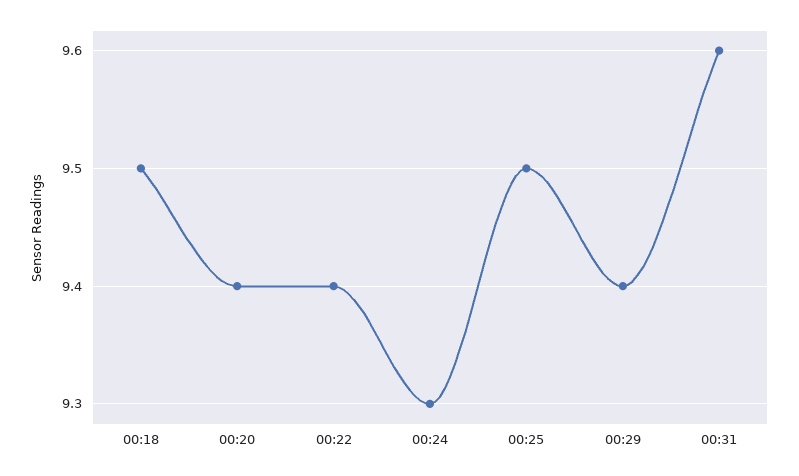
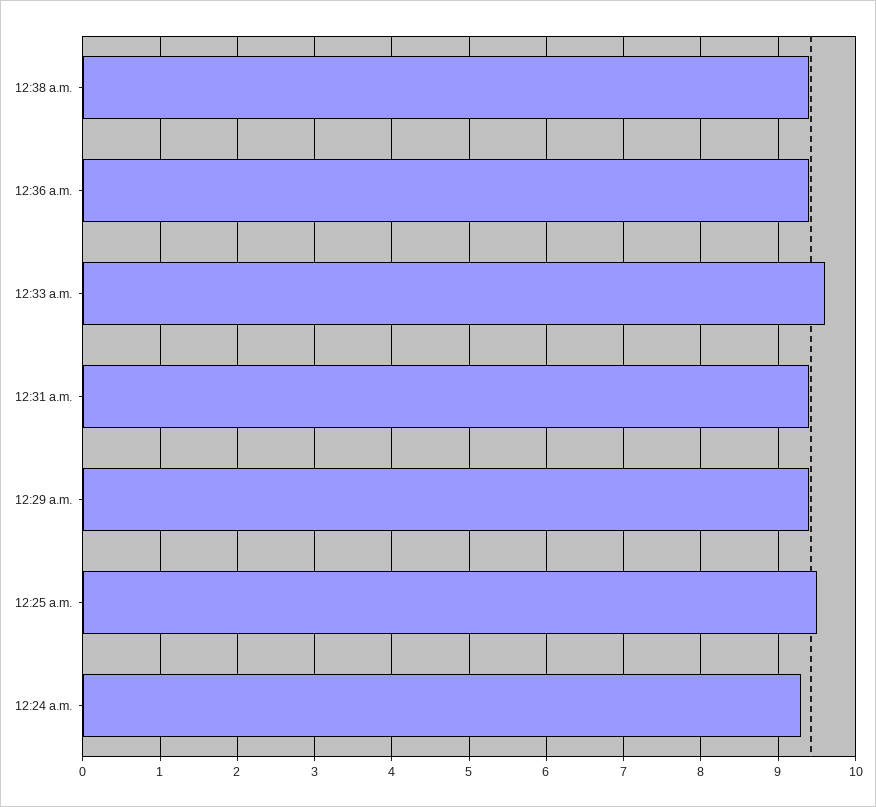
00:18: 9.5 -> none
00:20: 9.4 -> none
00:22: 9.4 -> none
00:31: 9.6 -> 9.4
12:38 a.m.: none -> 9.4
12:36 a.m.: none -> 9.4
12:33 a.m.: none -> 9.6

